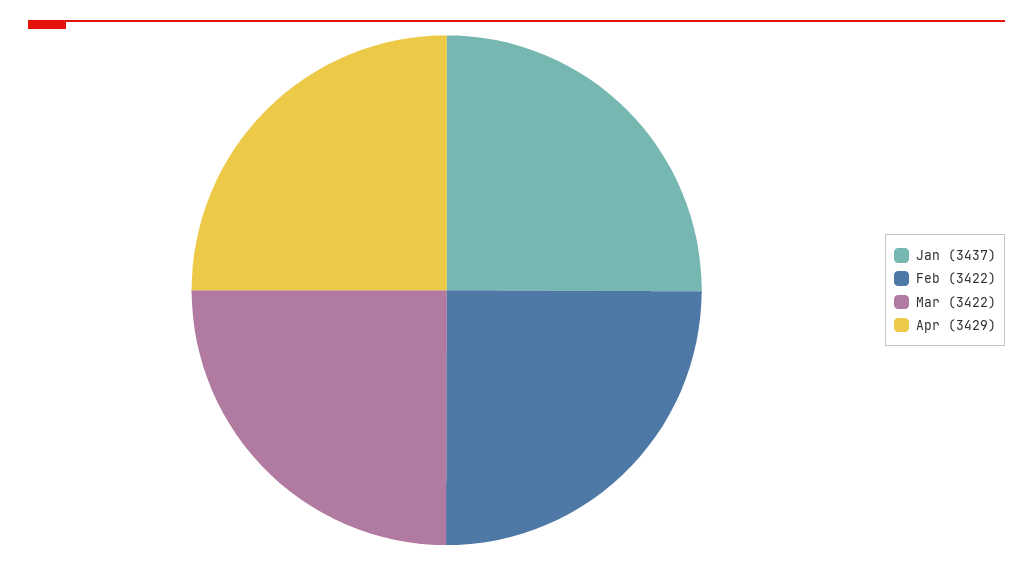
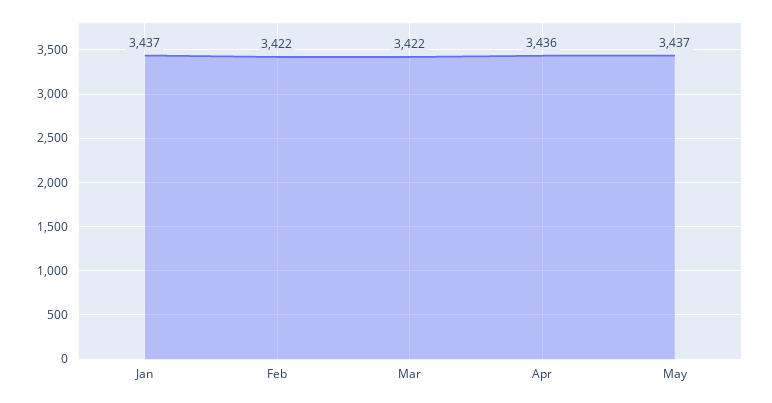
Apr: 3429 -> 3436
May: none -> 3437

